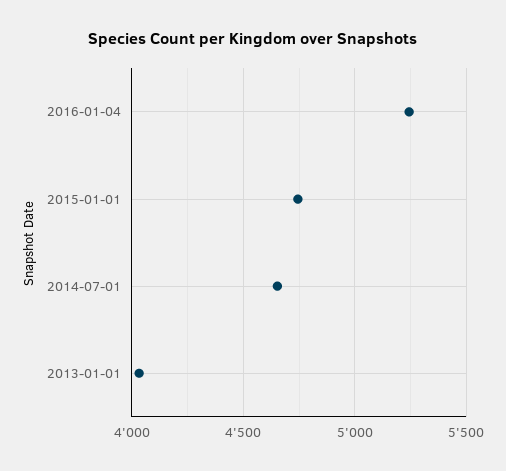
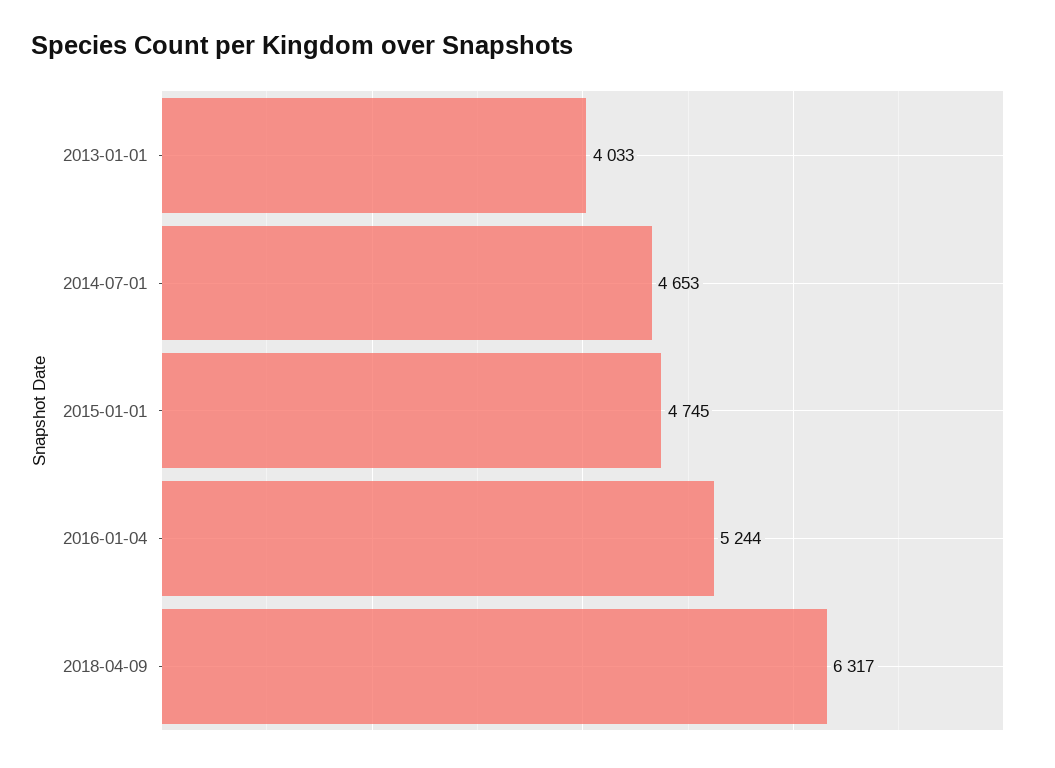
2018-04-09: none -> 6317

